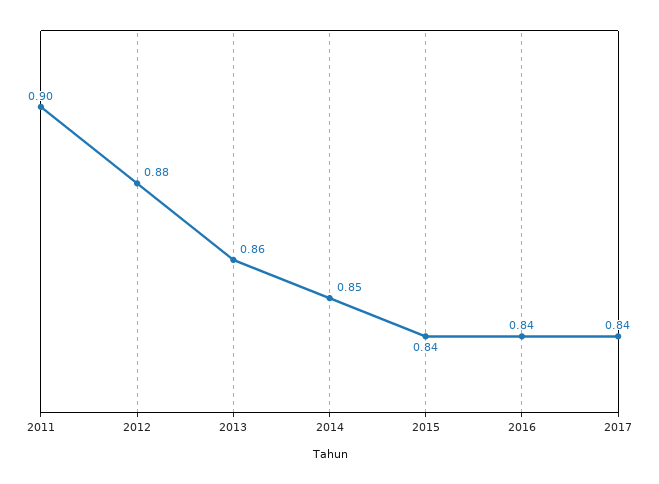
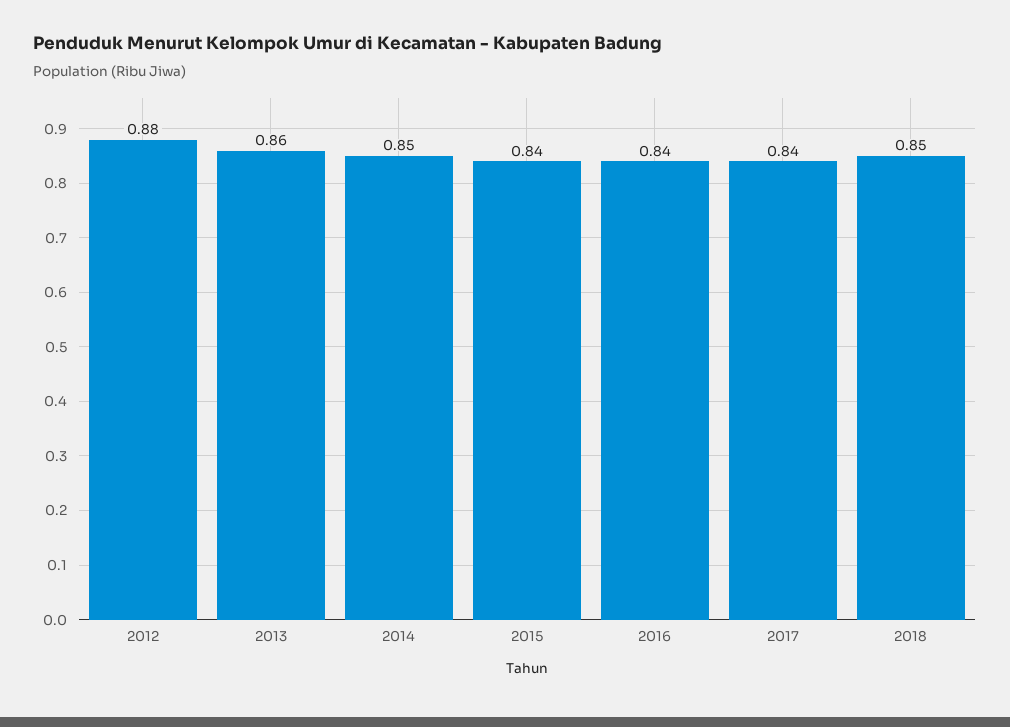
2011: 0.9 -> none
2018: none -> 0.85

